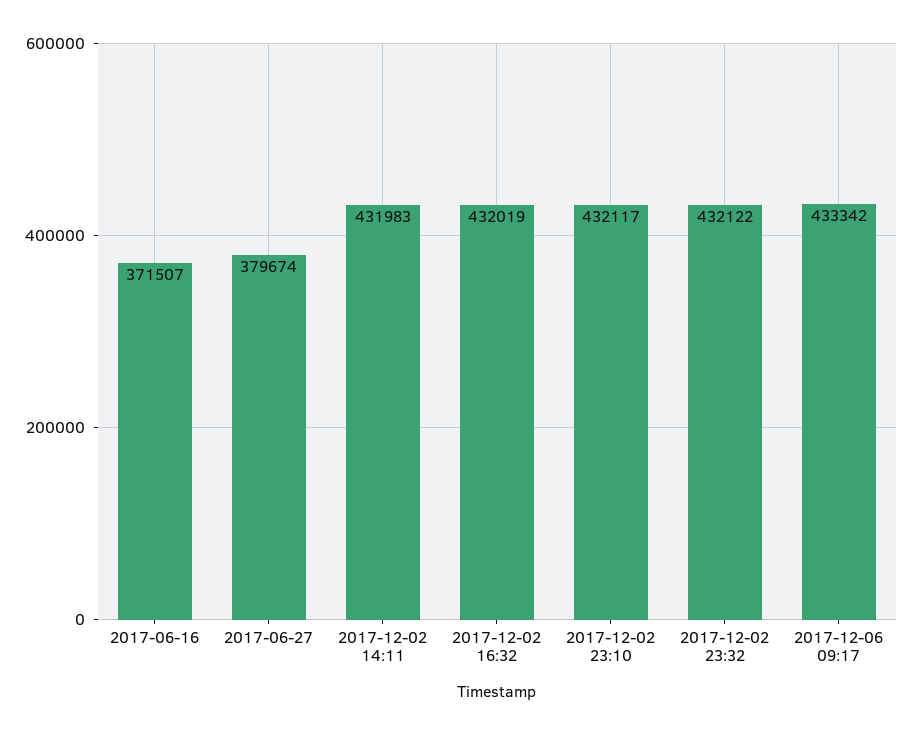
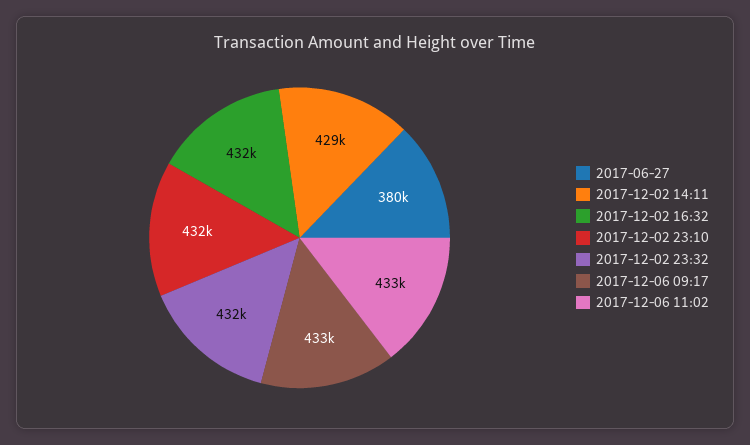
2017-06-16: 371507 -> none
2017-12-02 14:11: 431983 -> 429000
2017-12-06 11:02: none -> 433000

